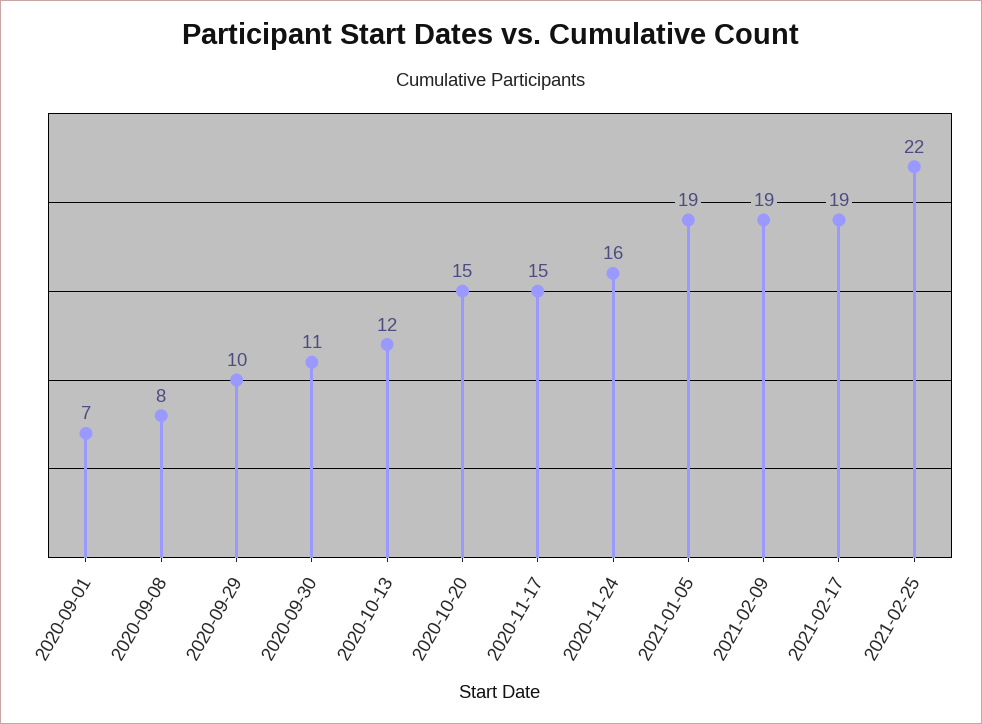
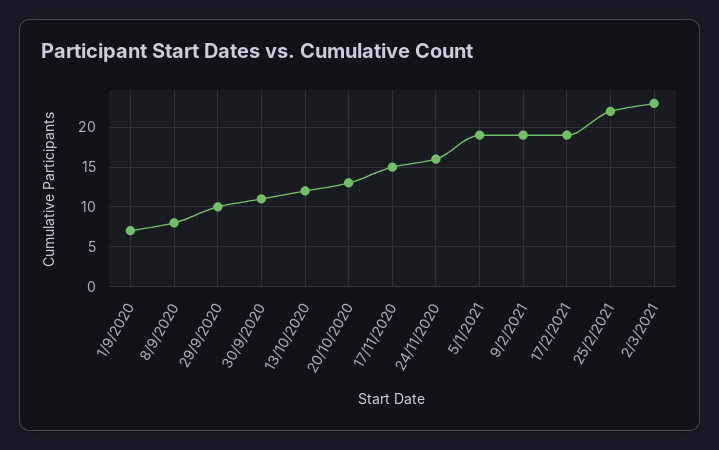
2020-10-20: 15 -> 13
2/3/2021: none -> 23

